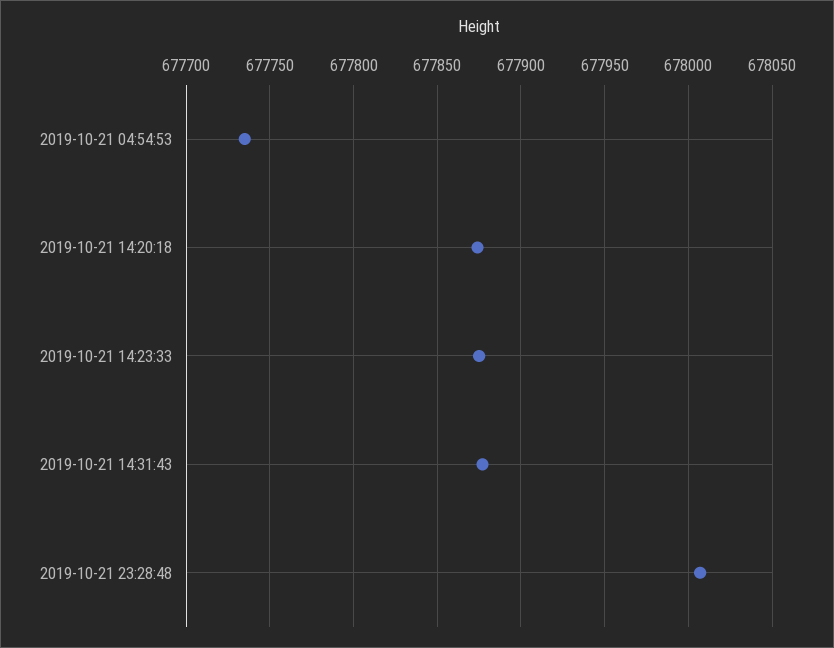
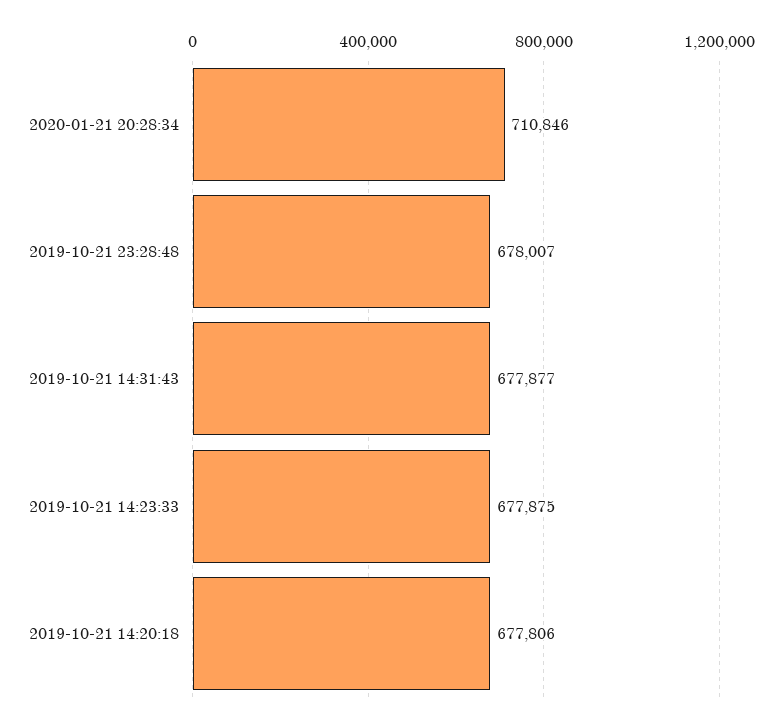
2019-10-21 04:54:53: 677735 -> none
2019-10-21 14:20:18: 677875 -> 677806
2020-01-21 20:28:34: none -> 710846

